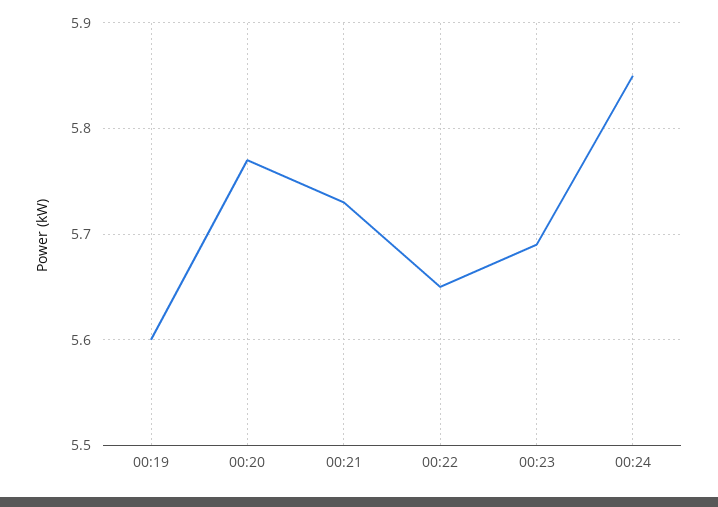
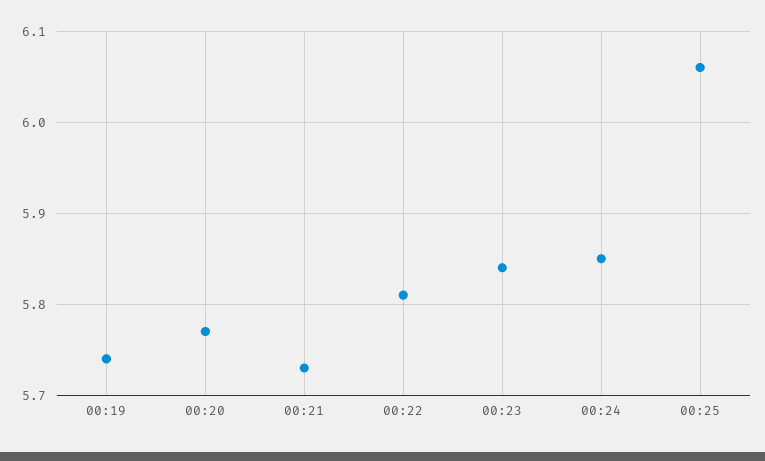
00:19: 5.6 -> 5.74
00:22: 5.65 -> 5.81
00:23: 5.69 -> 5.84
00:25: none -> 6.06

